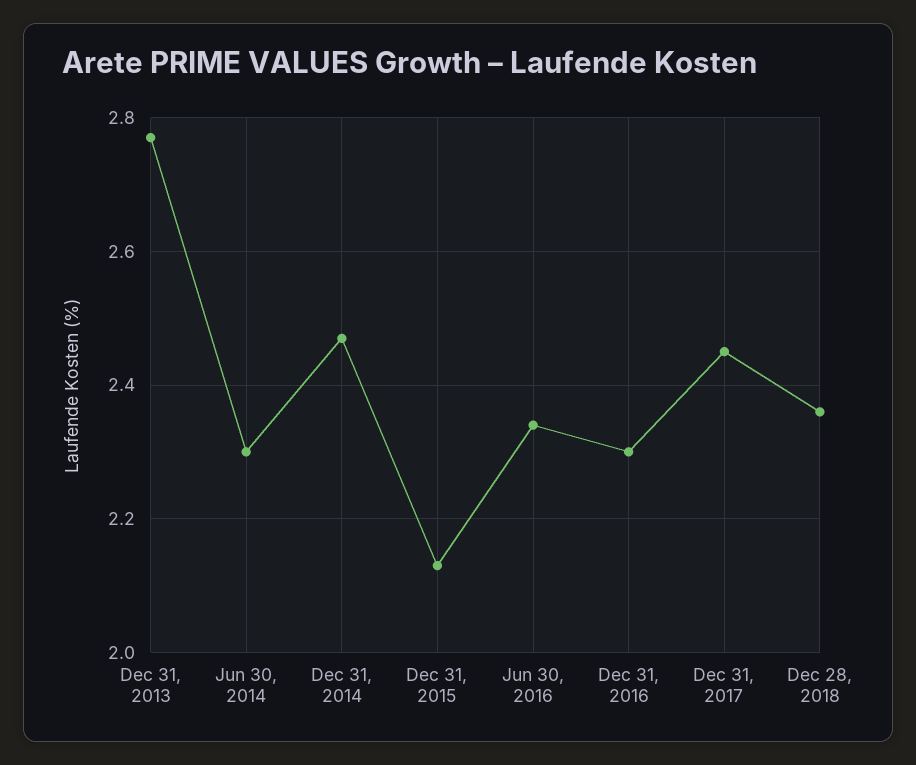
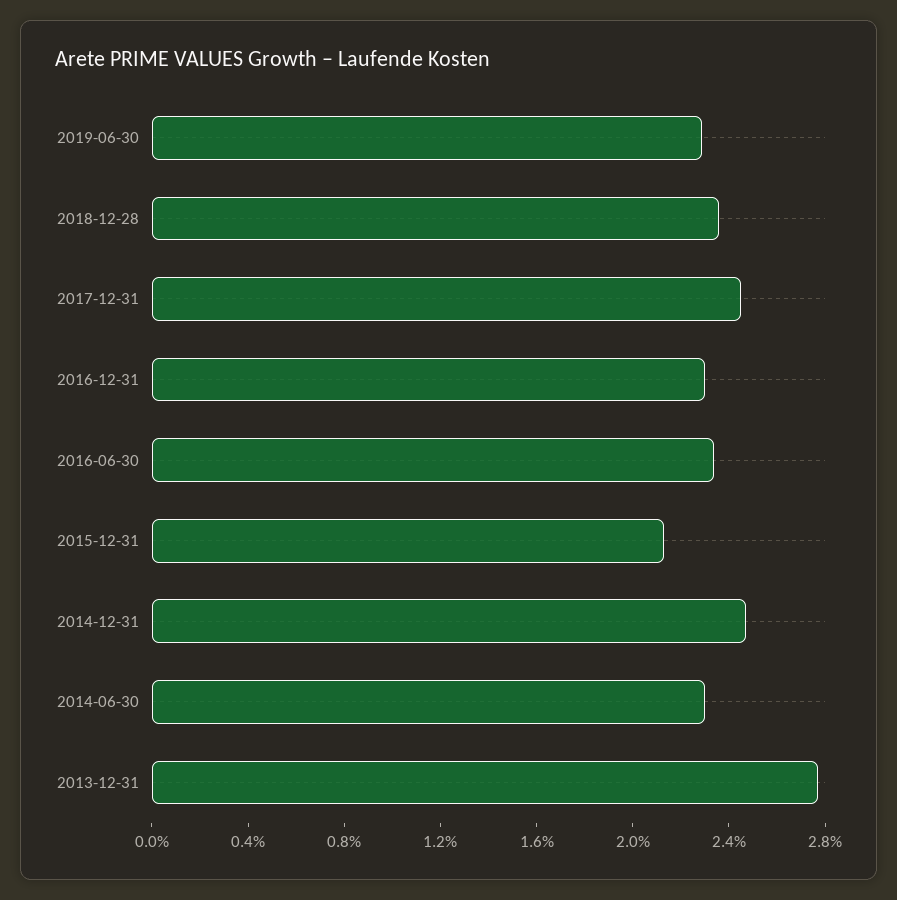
2019-06-30: none -> 2.3

